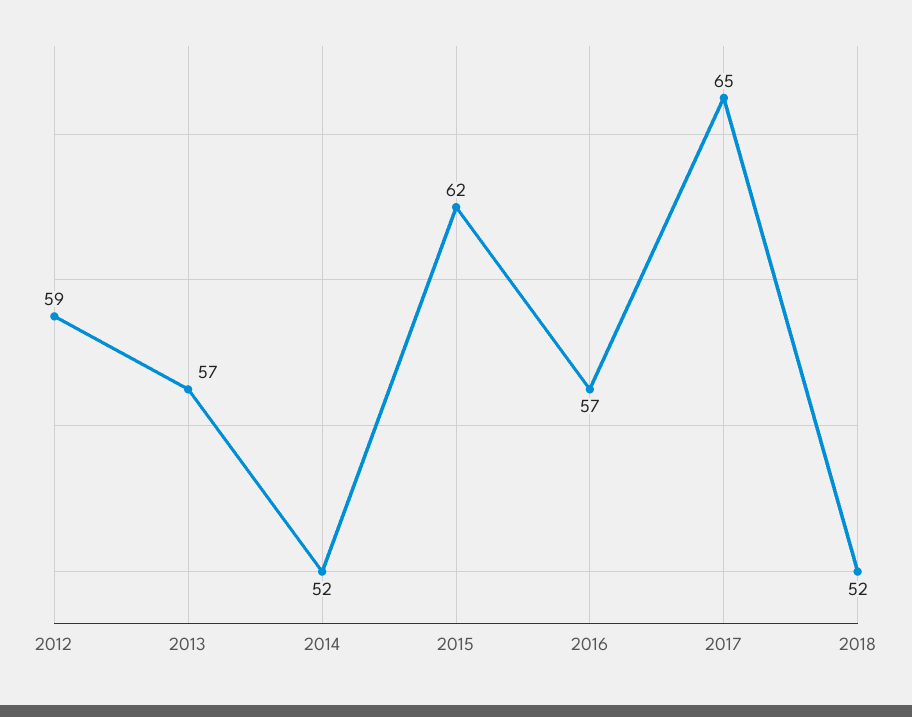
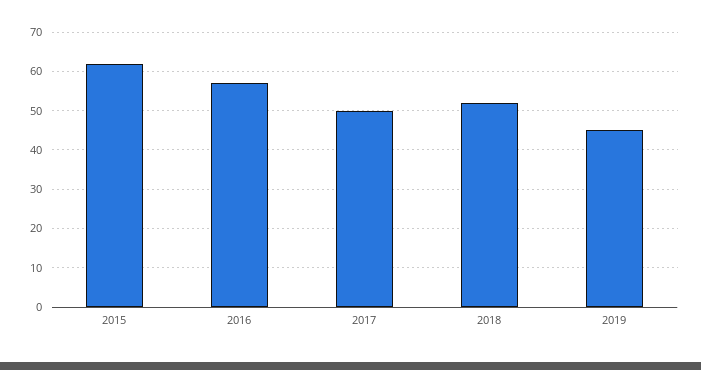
2012: 59 -> none
2013: 57 -> none
2014: 52 -> none
2017: 65 -> 50
2019: none -> 45

